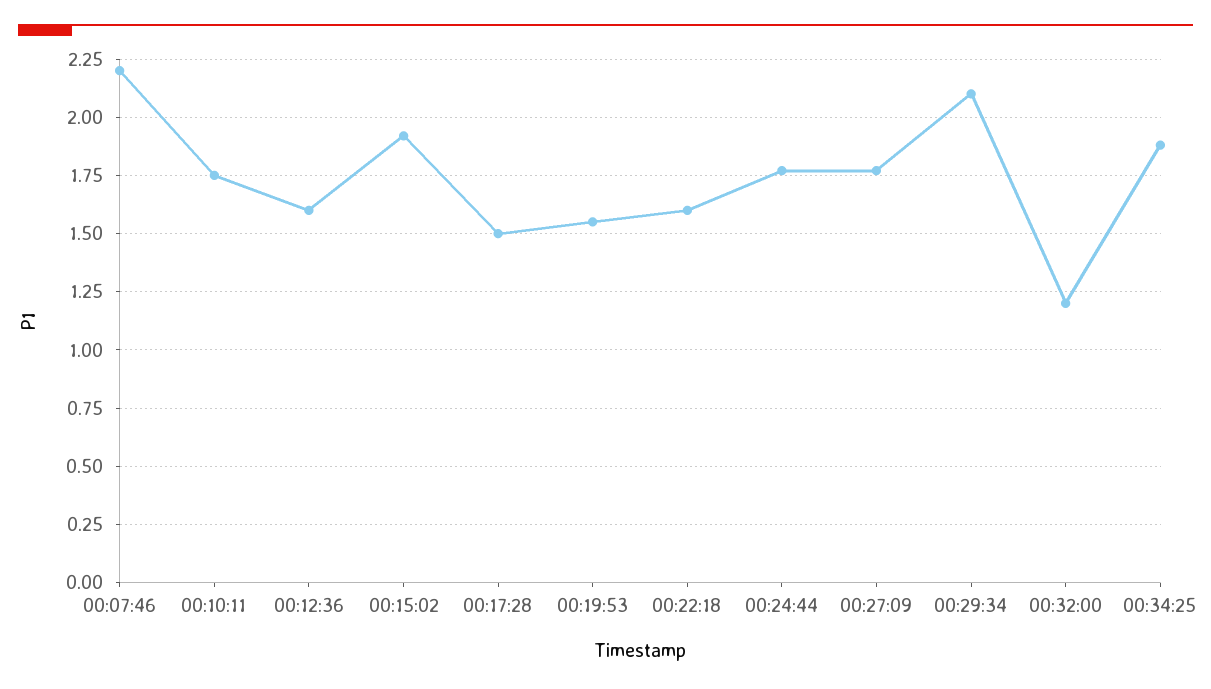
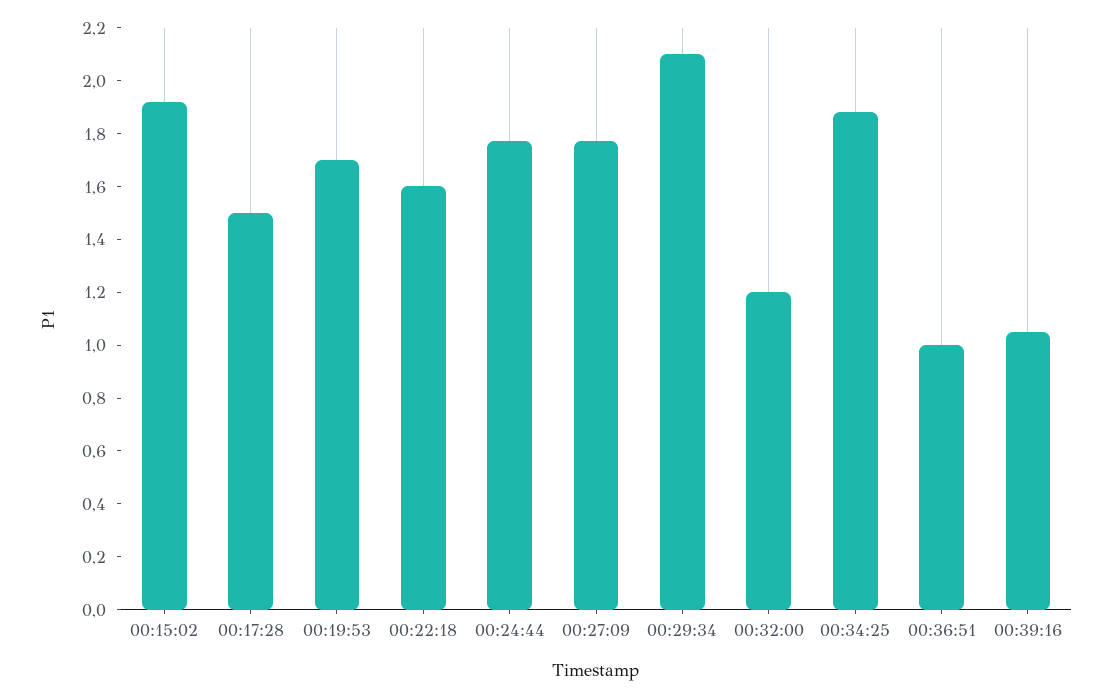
00:07:46: 2.2 -> none
00:10:11: 1.75 -> none
00:12:36: 1.6 -> none
00:19:53: 1.55 -> 1.7
00:36:51: none -> 1
00:39:16: none -> 1.05

